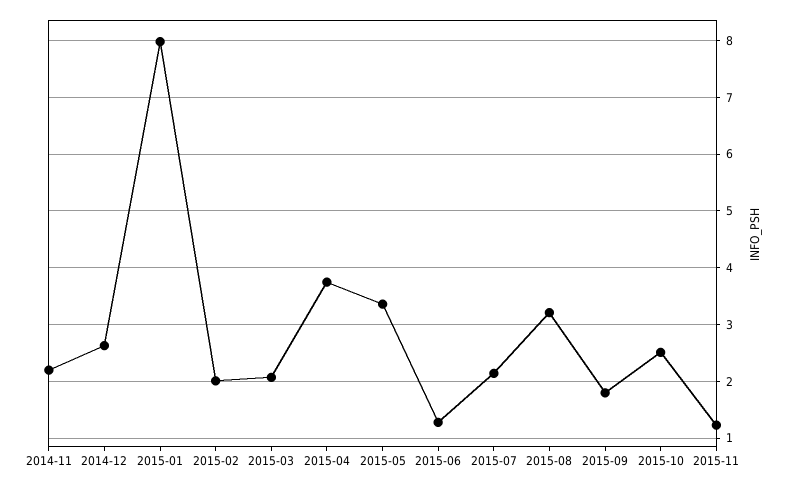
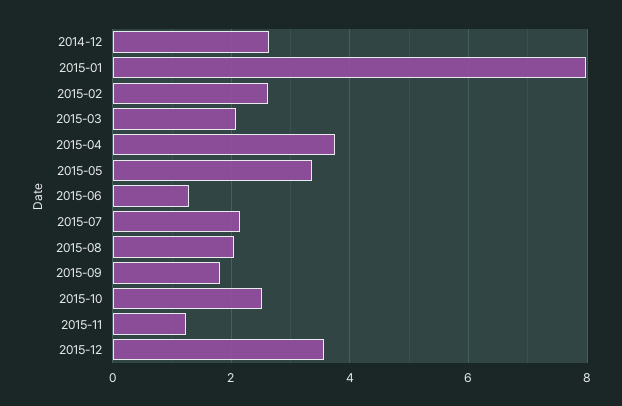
2014-11: 2.2 -> none
2015-02: 2 -> 2.6
2015-08: 3.2 -> 2
2015-12: none -> 3.6

